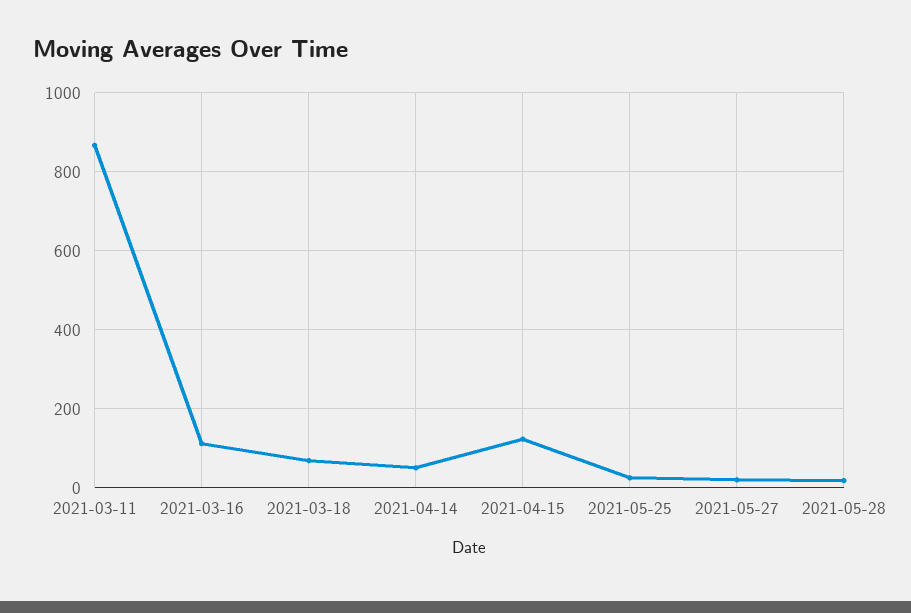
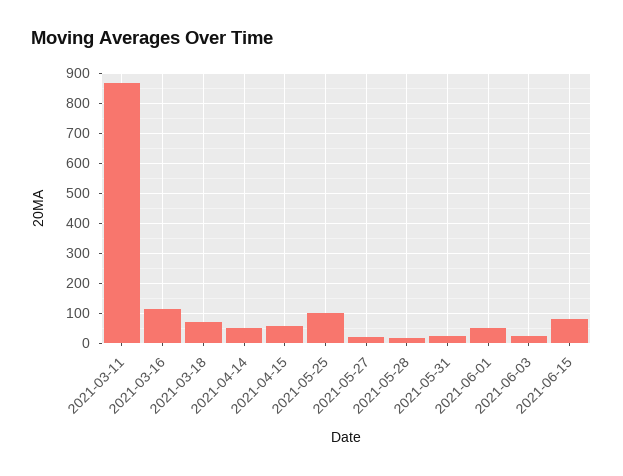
2021-04-15: 120 -> 50
2021-05-25: 20 -> 100
2021-05-31: none -> 25
2021-06-01: none -> 50
2021-06-03: none -> 25
2021-06-15: none -> 75

